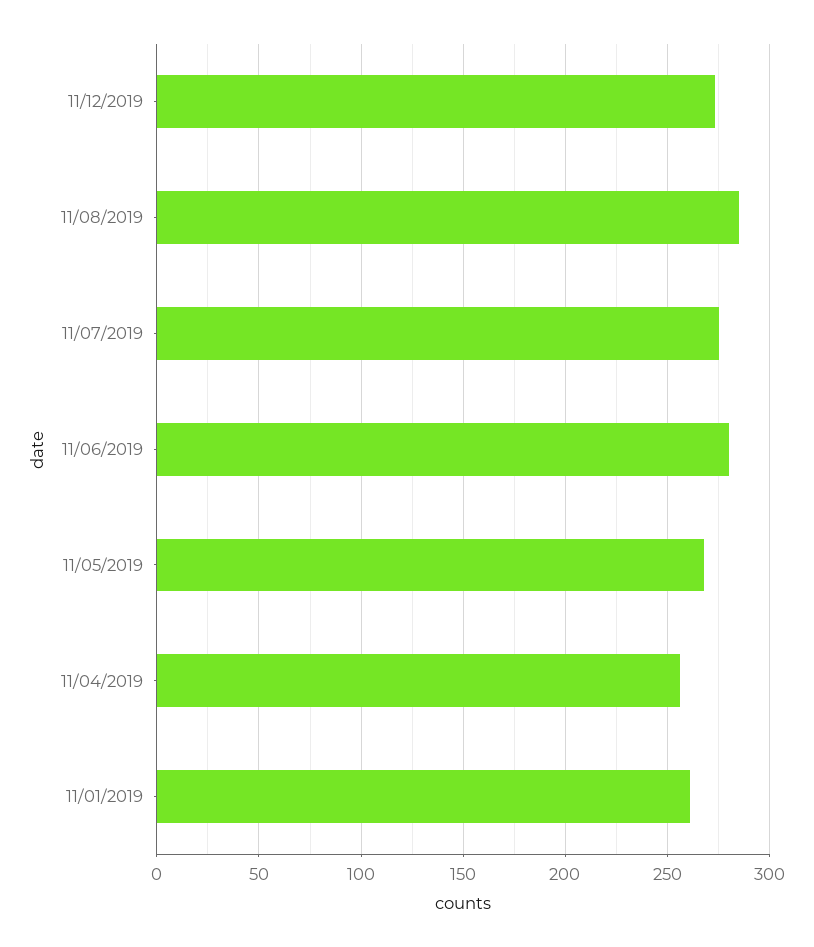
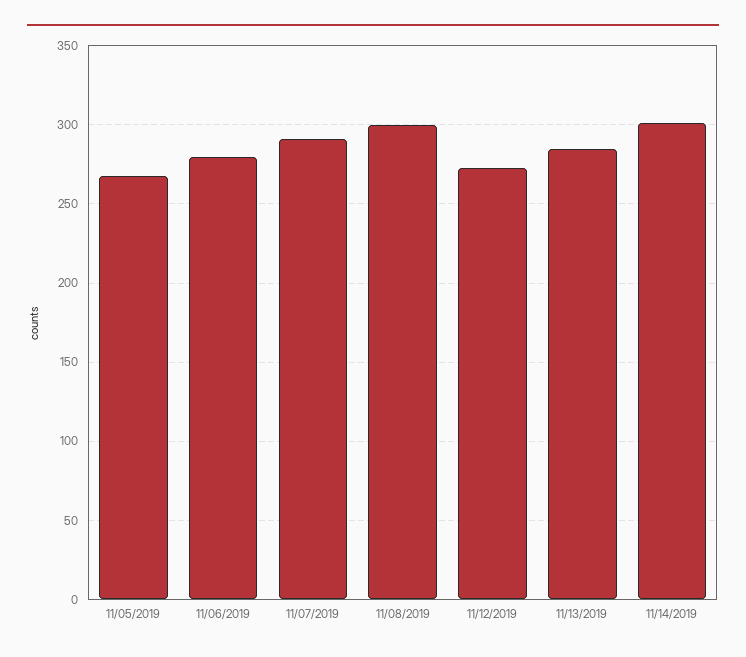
11/08/2019: 285 -> 300
11/07/2019: 275 -> 290
11/04/2019: 255 -> none
11/01/2019: 260 -> none
11/13/2019: none -> 285
11/14/2019: none -> 300

